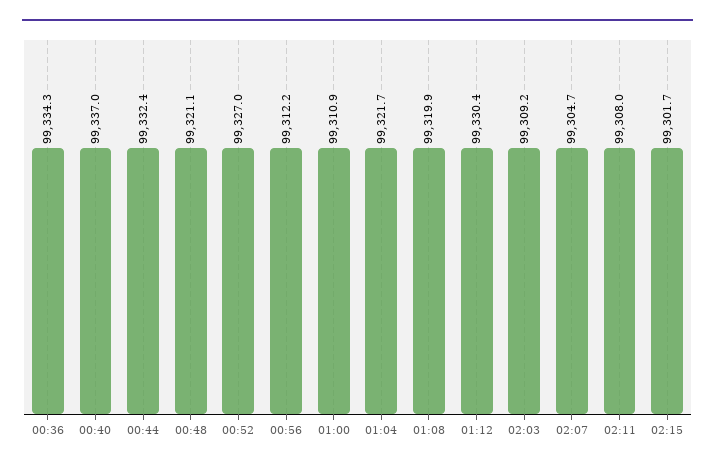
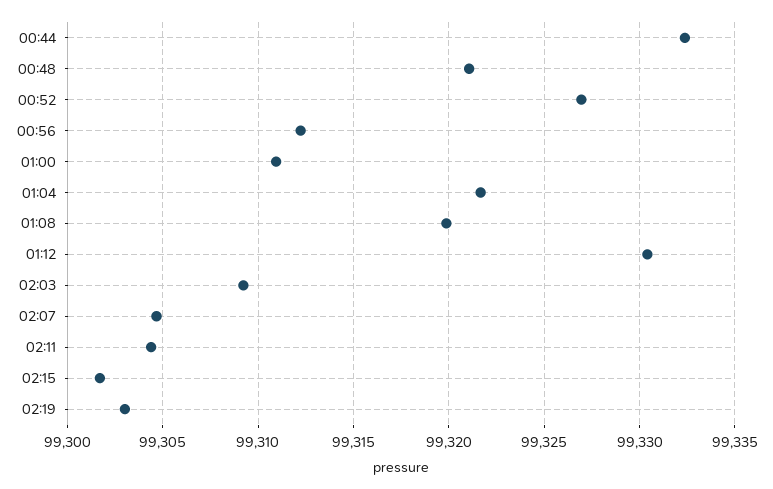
00:36: 99334.3 -> none
00:40: 99337 -> none
02:11: 99308 -> 99304.5
02:19: none -> 99303

